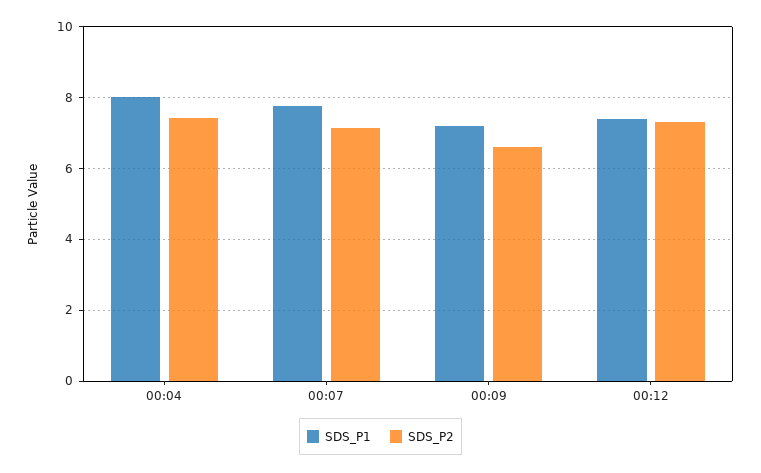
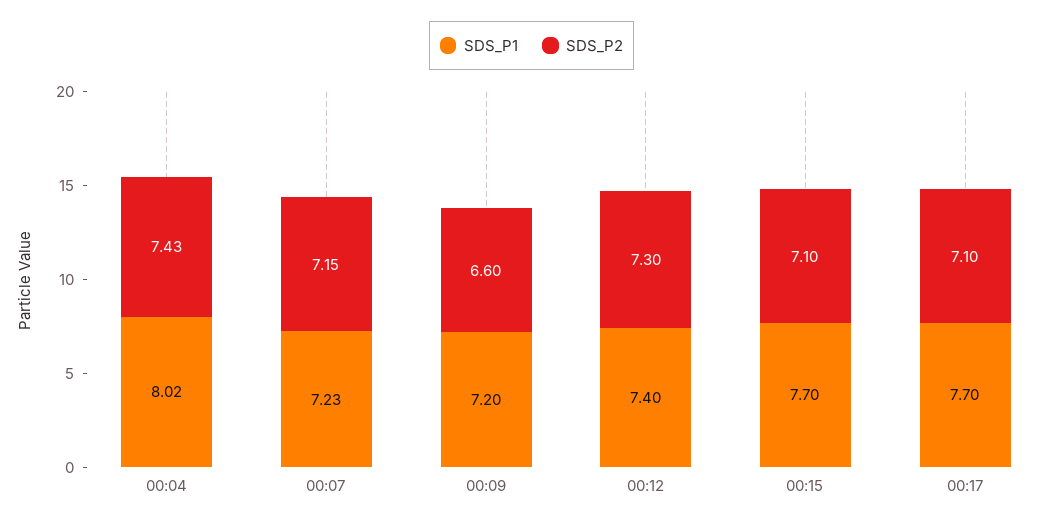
SDS_P1, 00:07: 7.8 -> 7.23
SDS_P1, 00:15: none -> 7.7
SDS_P2, 00:15: none -> 7.1
SDS_P1, 00:17: none -> 7.7
SDS_P2, 00:17: none -> 7.1

